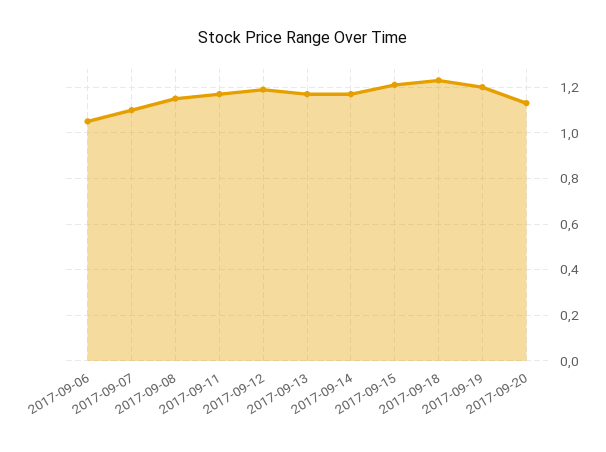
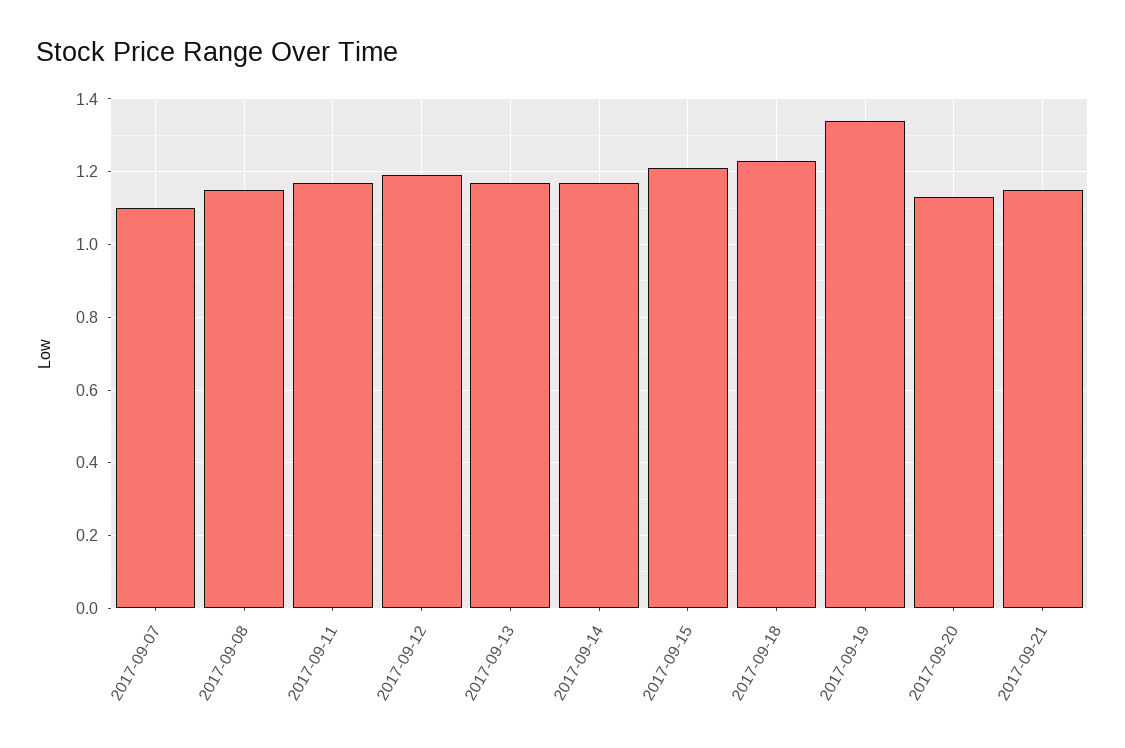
2017-09-06: 1.05 -> none
2017-09-19: 1.2 -> 1.35
2017-09-21: none -> 1.15

